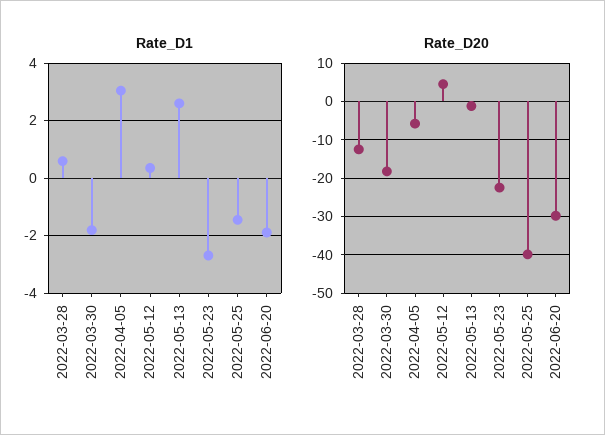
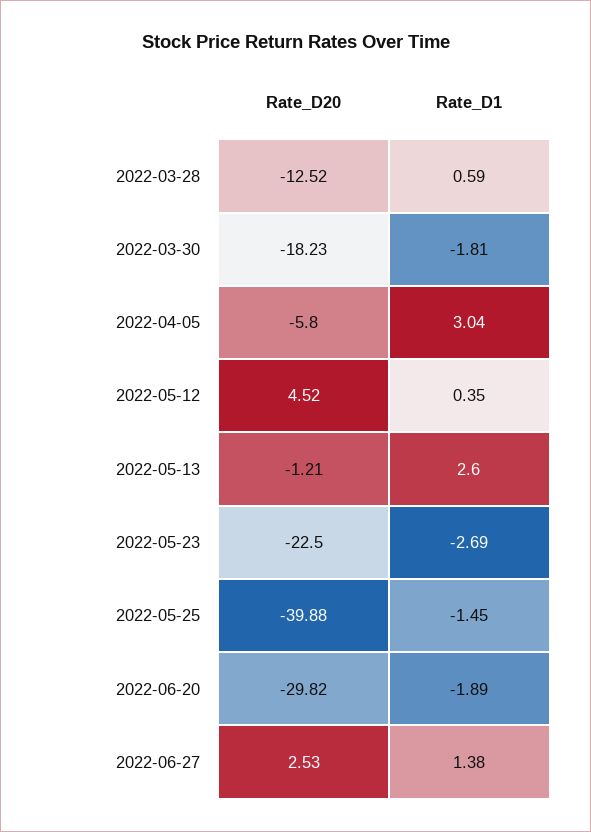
Rate_D20, 2022-06-27: none -> 2.53
Rate_D1, 2022-06-27: none -> 1.38

